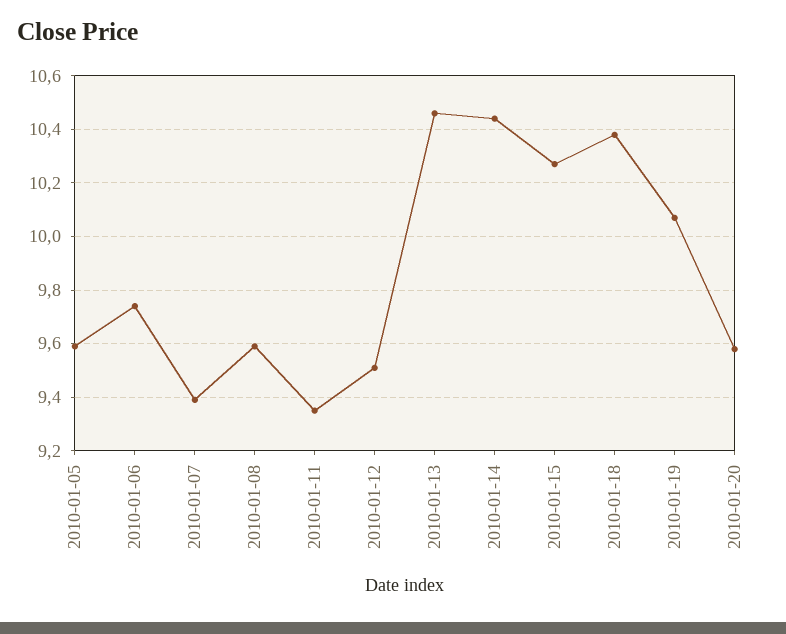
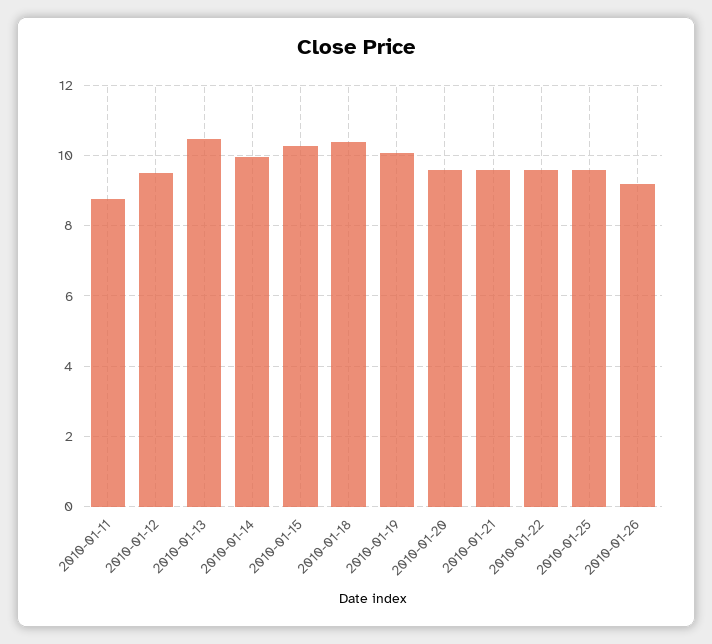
2010-01-05: 9.6 -> none
2010-01-06: 9.75 -> none
2010-01-07: 9.4 -> none
2010-01-08: 9.6 -> none
2010-01-11: 9.35 -> 8.8
2010-01-14: 10.45 -> 10
2010-01-21: none -> 9.6
2010-01-22: none -> 9.6
2010-01-25: none -> 9.6
2010-01-26: none -> 9.2

